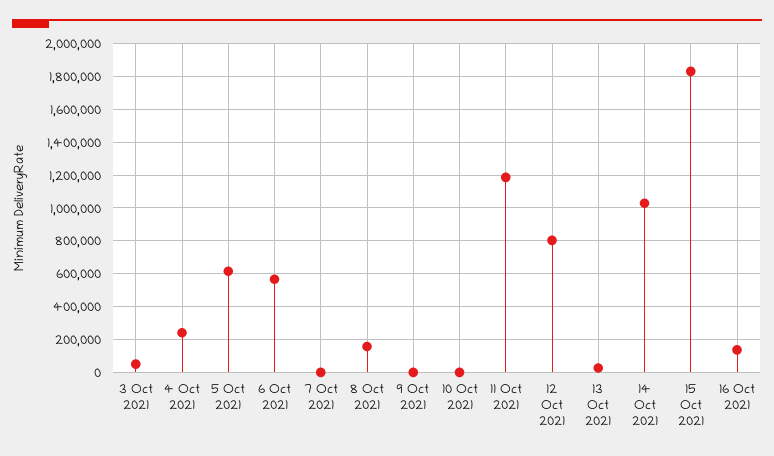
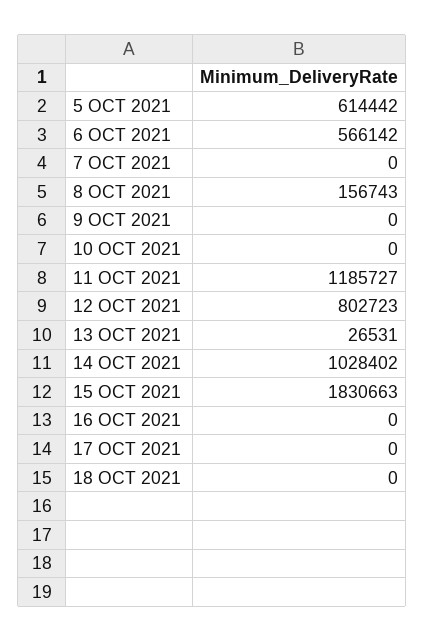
3 Oct 2021: 50000 -> none
4 Oct 2021: 250000 -> none
16 Oct 2021: 150000 -> 0
17 OCT 2021: none -> 0
18 OCT 2021: none -> 0

